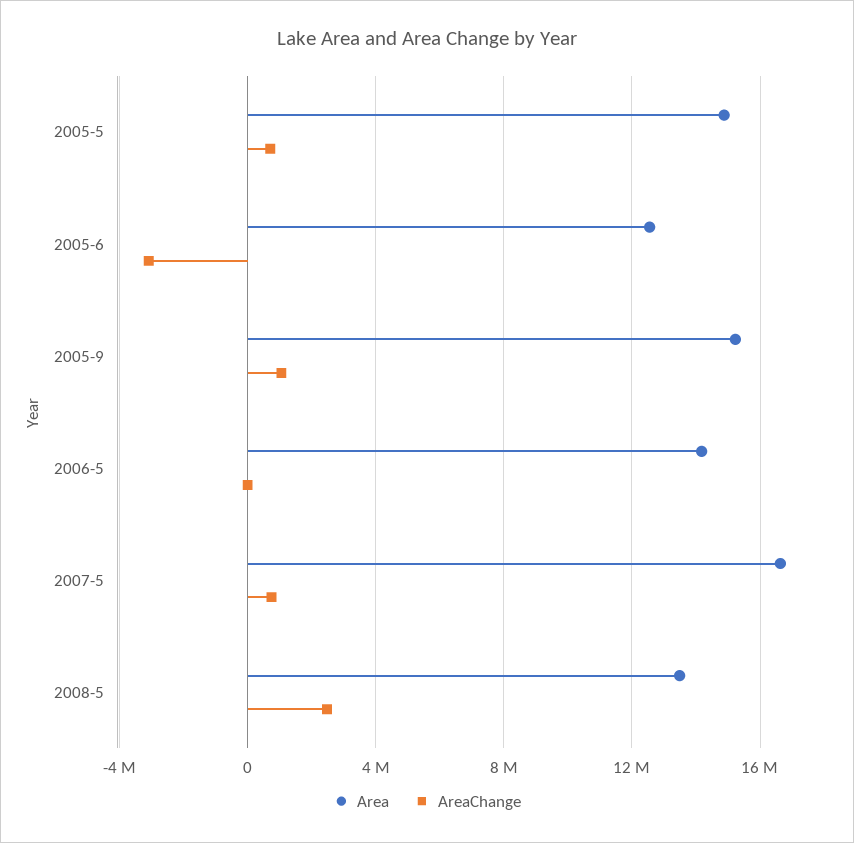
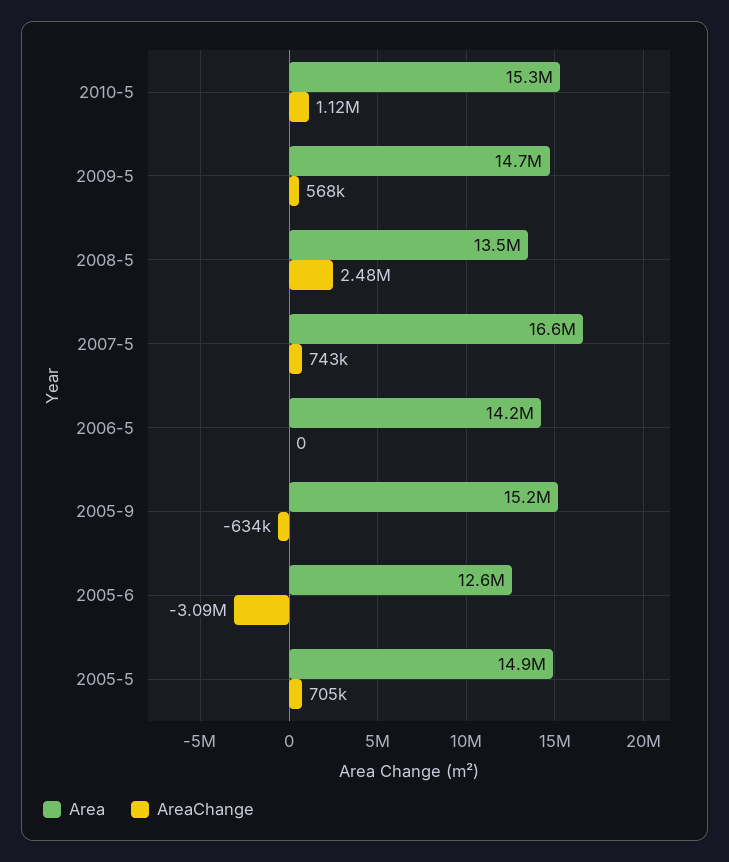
AreaChange, 2005-9: 1000000 -> -634000
Area, 2010-5: none -> 15300000
AreaChange, 2010-5: none -> 1120000
Area, 2009-5: none -> 14700000
AreaChange, 2009-5: none -> 568000

